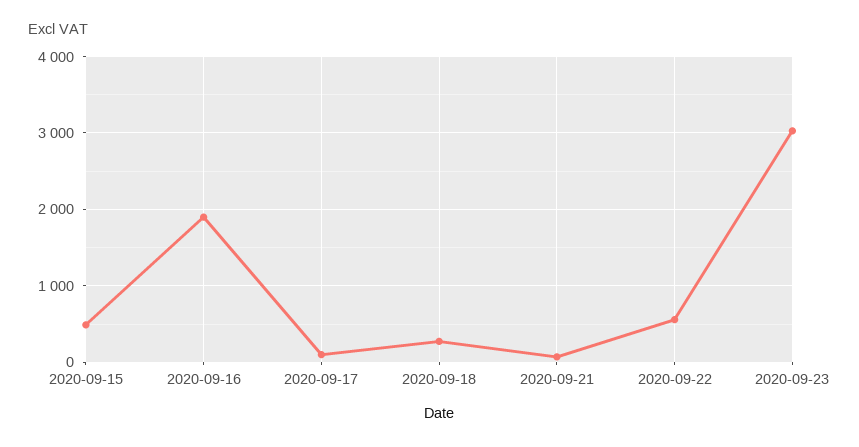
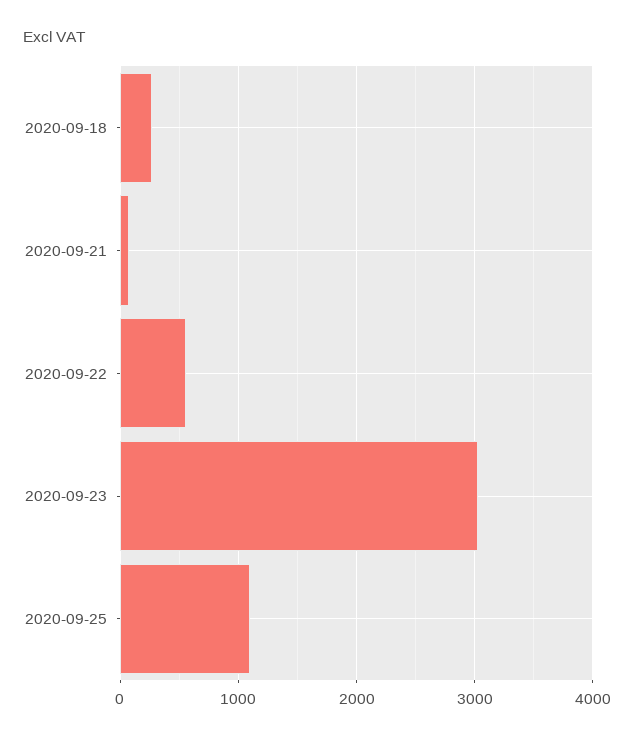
2020-09-15: 500 -> none
2020-09-16: 1900 -> none
2020-09-17: 100 -> none
2020-09-25: none -> 1100

